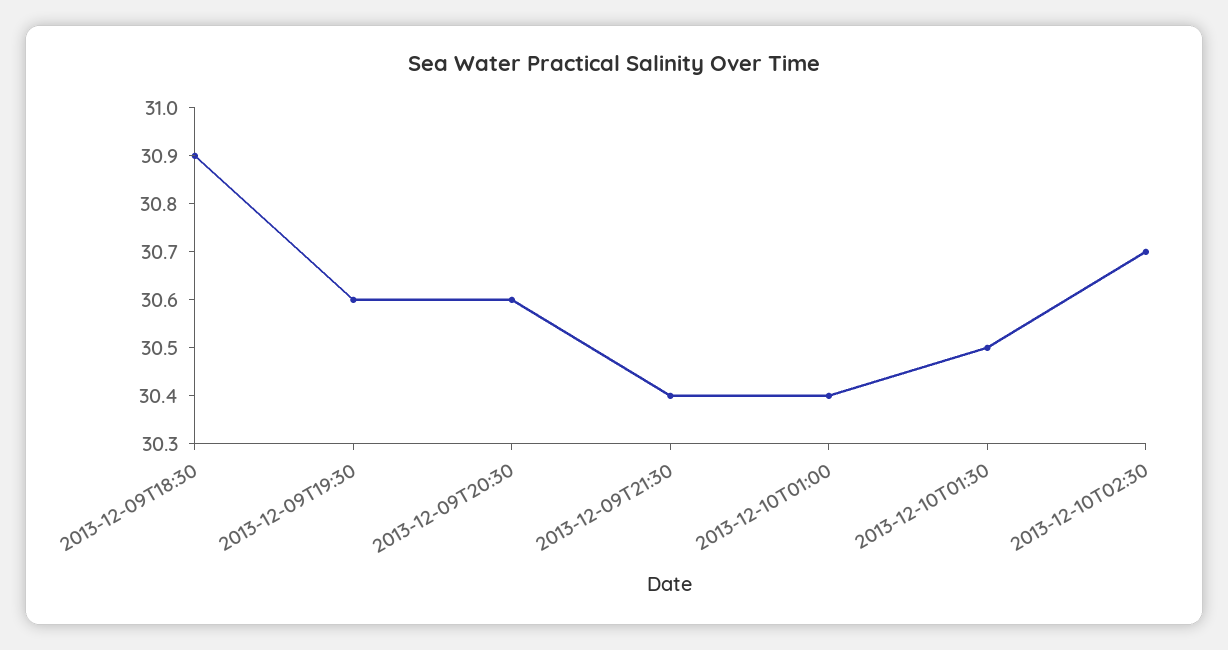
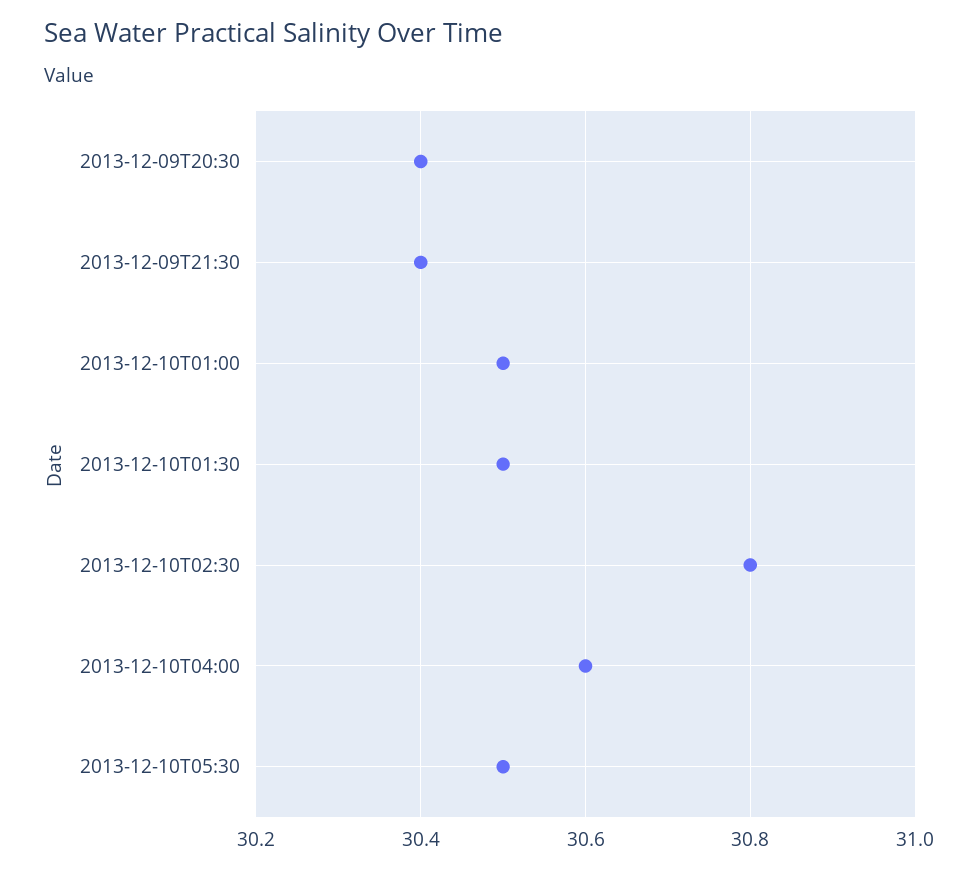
2013-12-09T18:30: 30.9 -> none
2013-12-09T19:30: 30.6 -> none
2013-12-09T20:30: 30.6 -> 30.4
2013-12-10T01:00: 30.4 -> 30.5
2013-12-10T02:30: 30.7 -> 30.8
2013-12-10T04:00: none -> 30.6
2013-12-10T05:30: none -> 30.5

